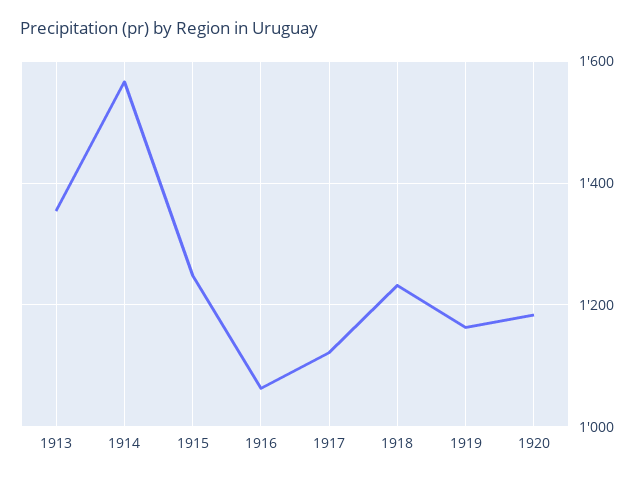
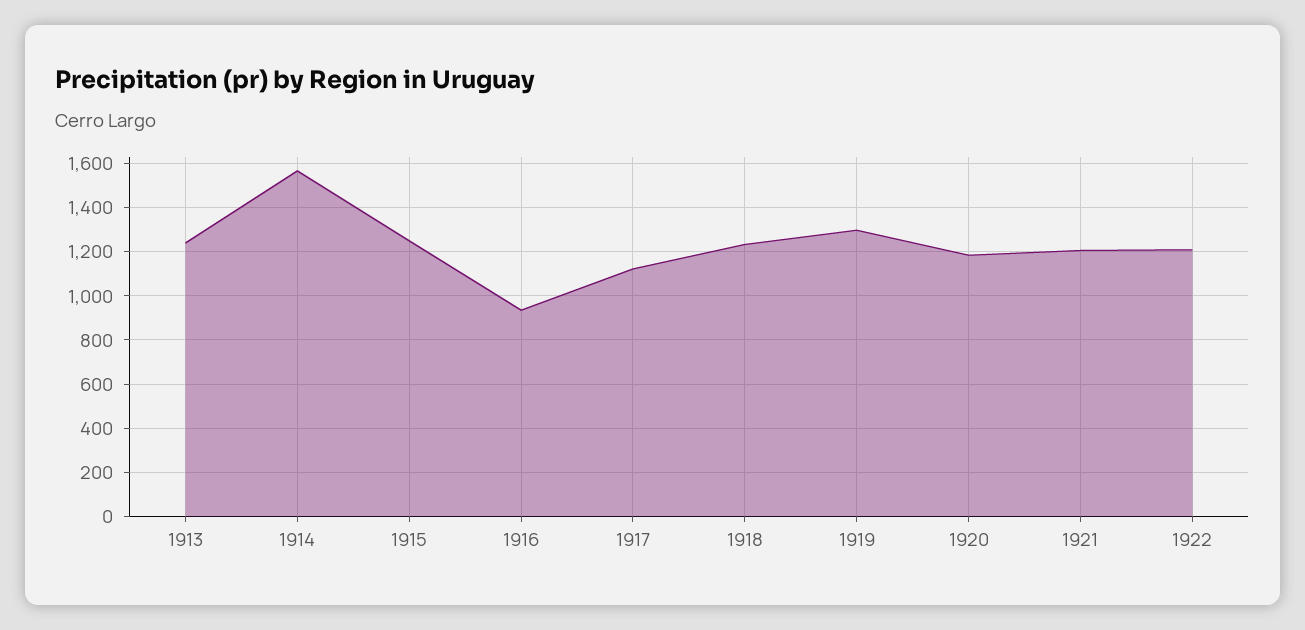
1913: 1360 -> 1250
1916: 1060 -> 950
1919: 1160 -> 1300
1921: none -> 1200
1922: none -> 1200

